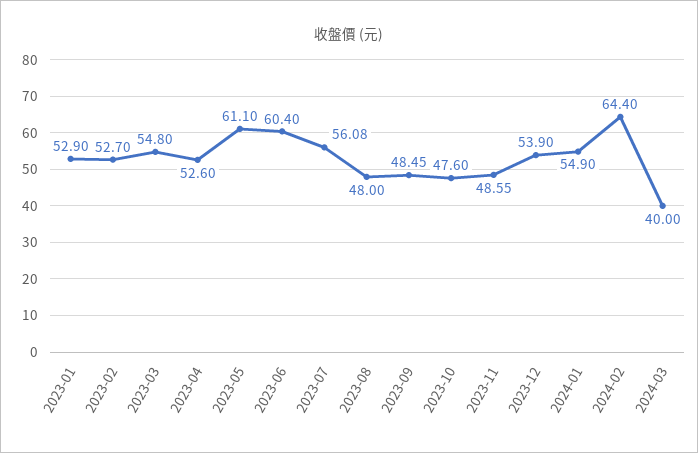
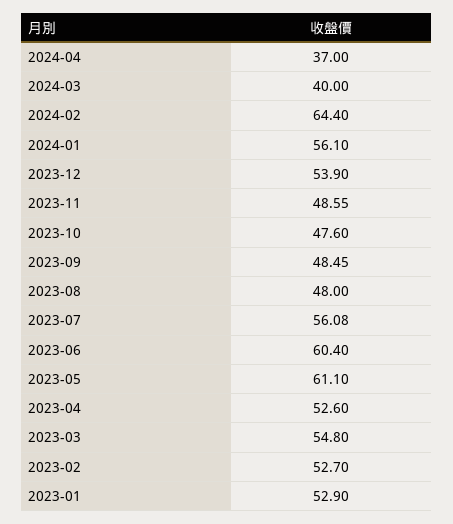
2024-01: 54.9 -> 56.1
2024-04: none -> 37

